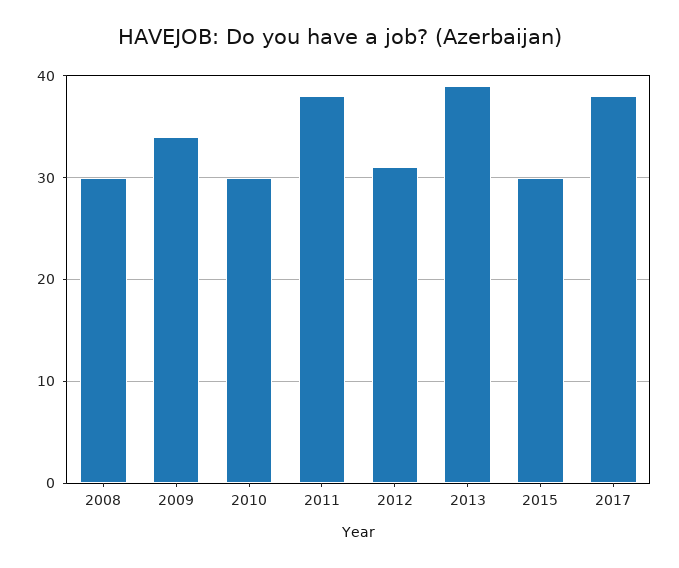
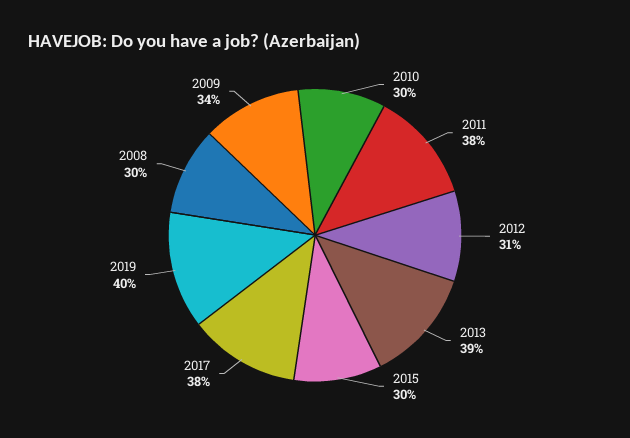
2019: none -> 40

